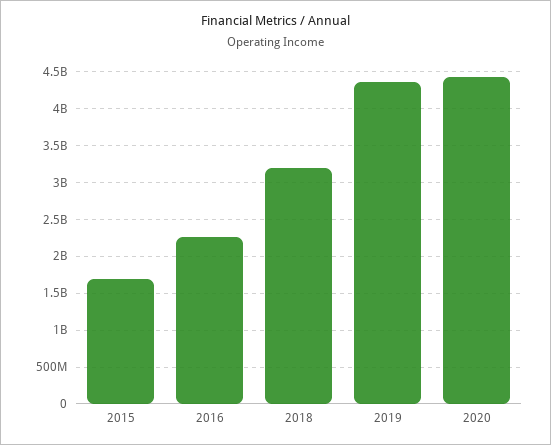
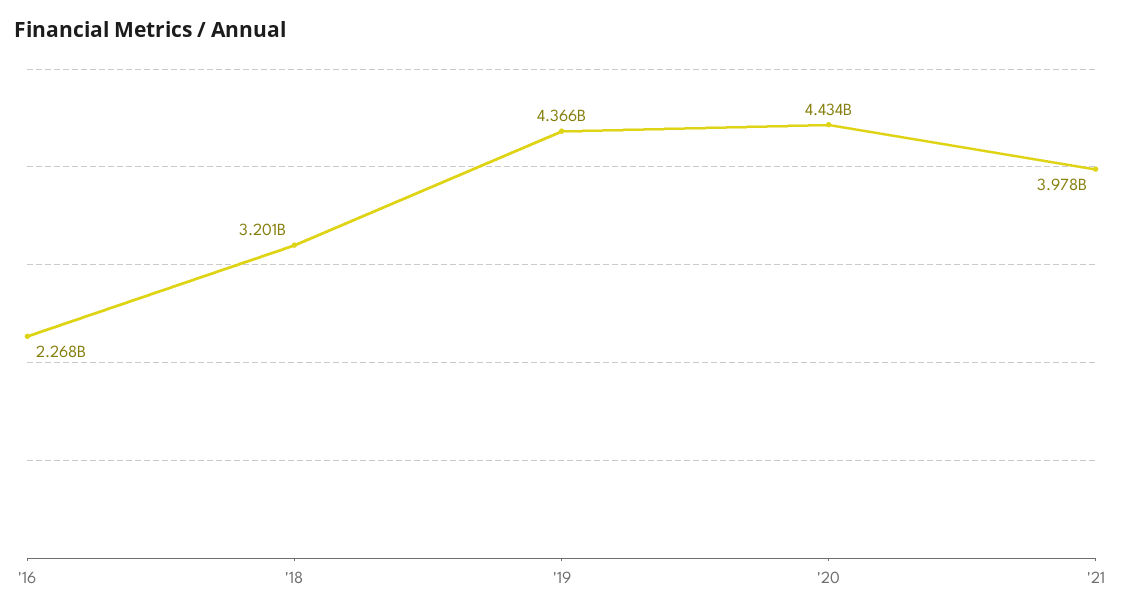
2015: 1700000000 -> none
'21: none -> 3978000000

